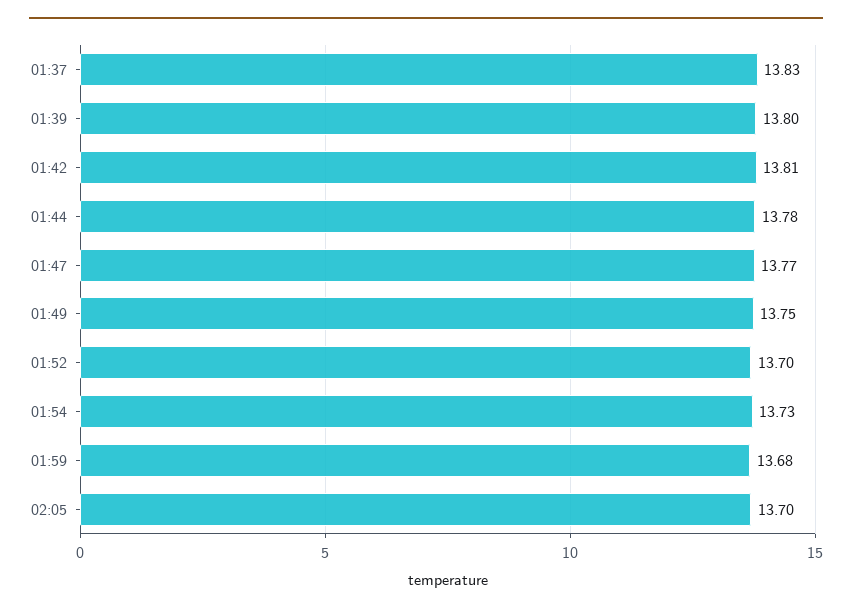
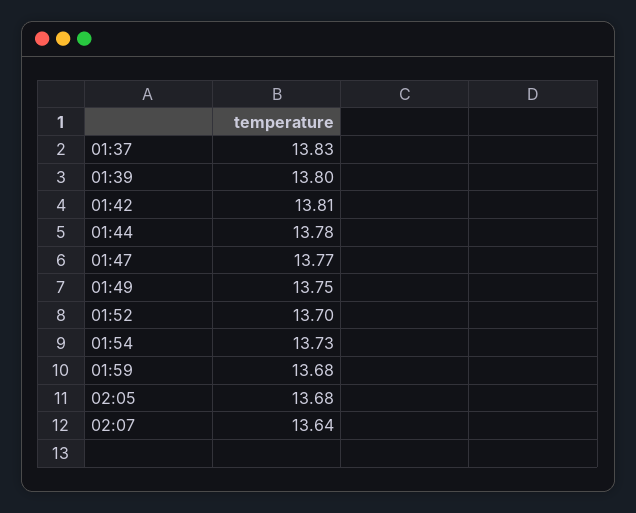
02:05: 13.7 -> 13.68
02:07: none -> 13.64

